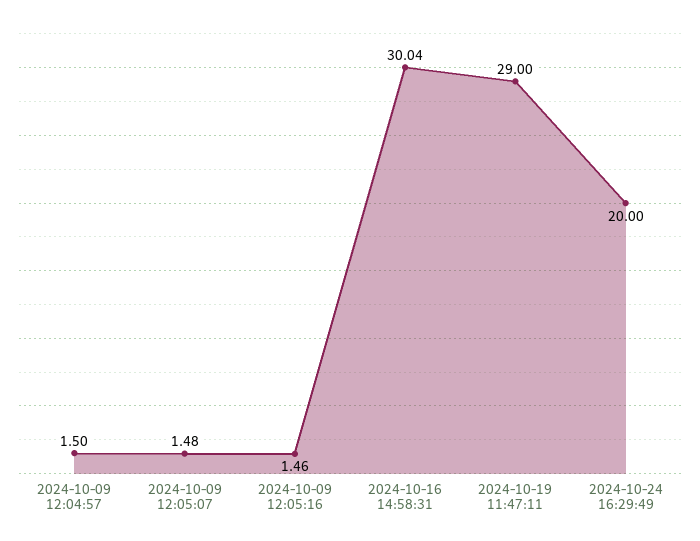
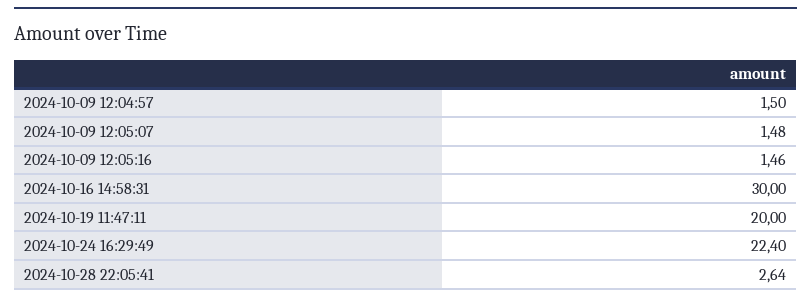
2024-10-16 14:58:31: 30.04 -> 30
2024-10-19 11:47:11: 29 -> 20
2024-10-24 16:29:49: 20 -> 22.4
2024-10-28 22:05:41: none -> 2.64

